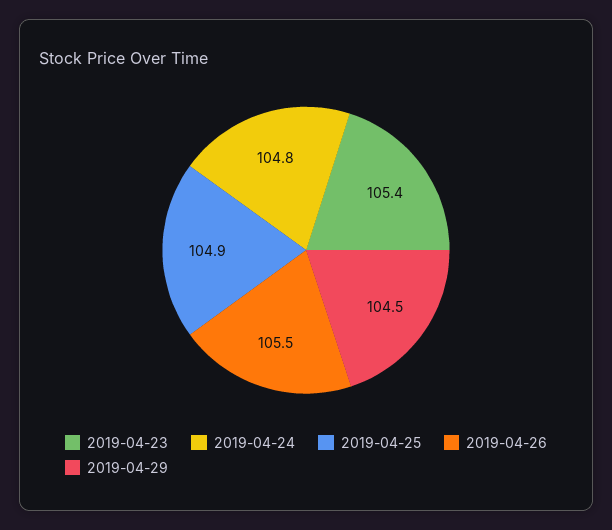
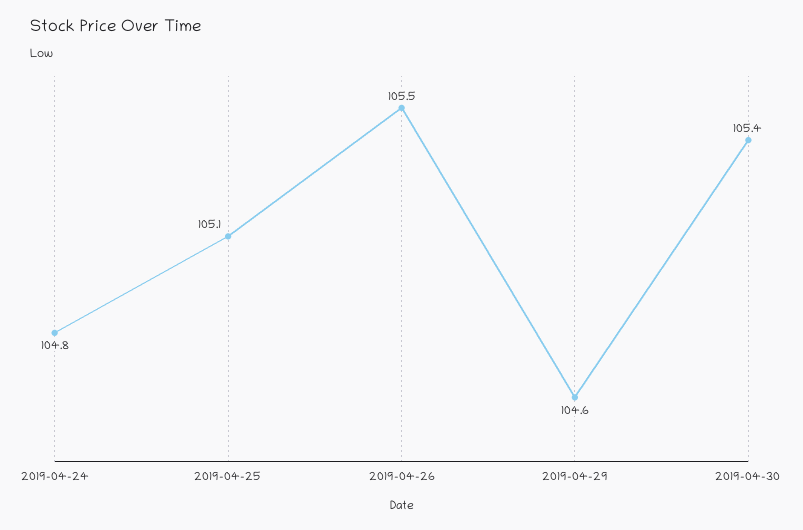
2019-04-23: 105.4 -> none
2019-04-25: 104.9 -> 105.1
2019-04-29: 104.5 -> 104.6
2019-04-30: none -> 105.4

